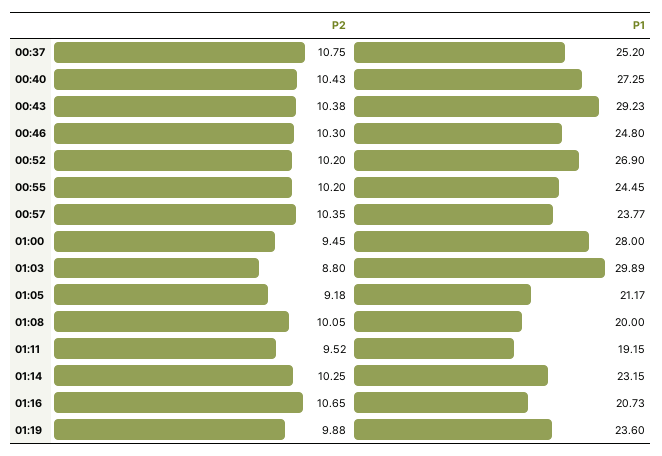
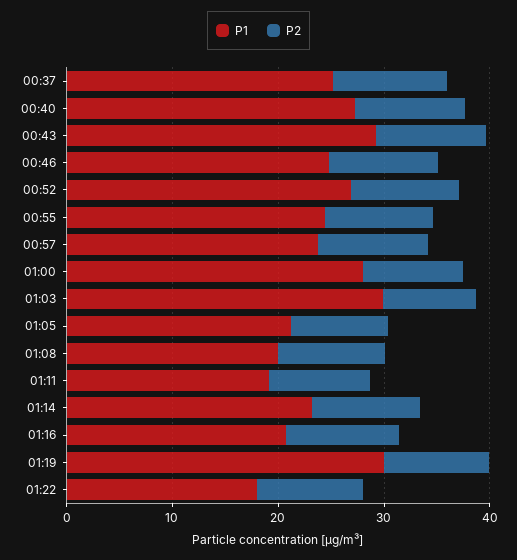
P1, 01:19: 23.6 -> 30
P1, 01:22: none -> 18
P2, 01:22: none -> 10

